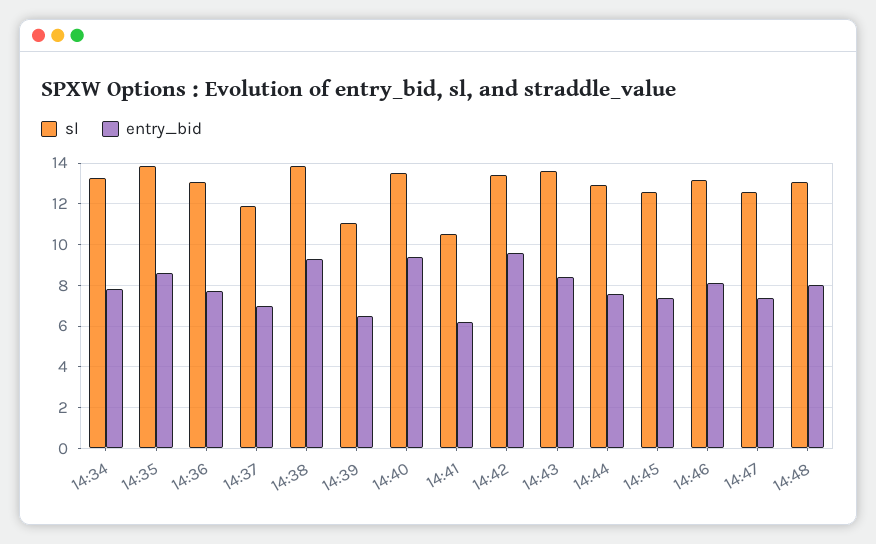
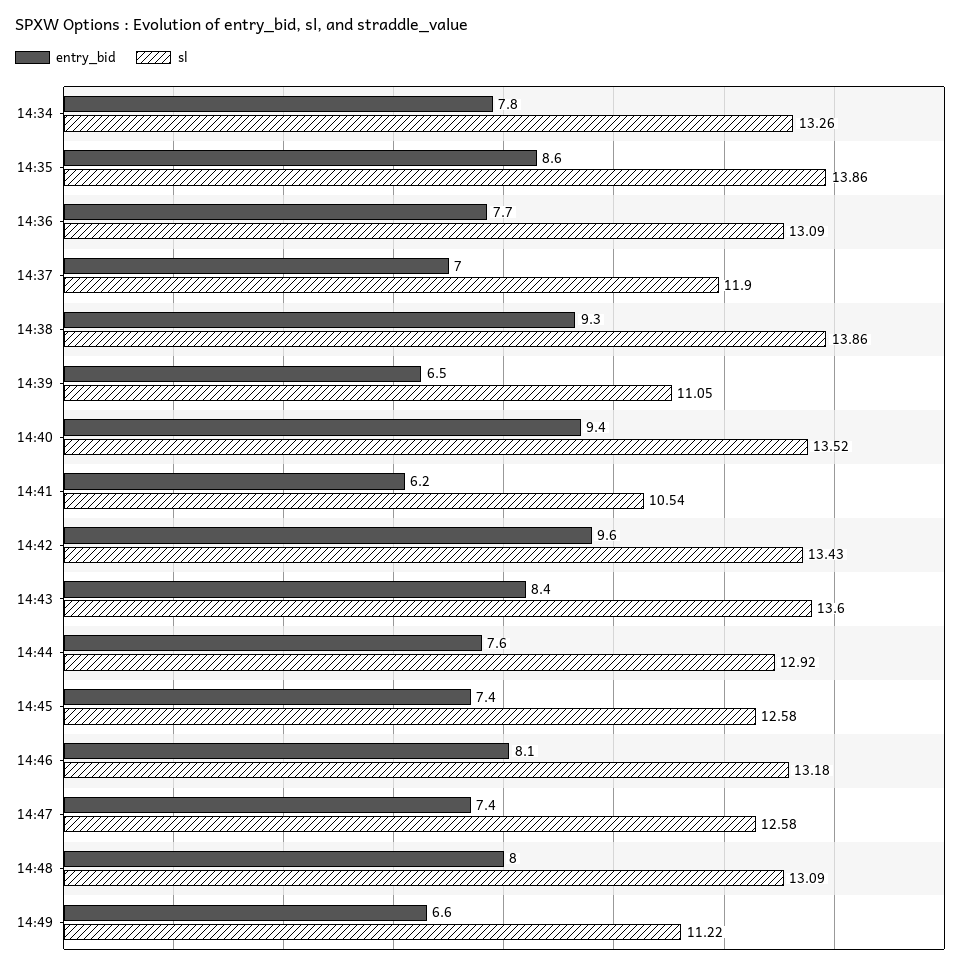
entry_bid, 14:49: none -> 6.6
sl, 14:49: none -> 11.22

